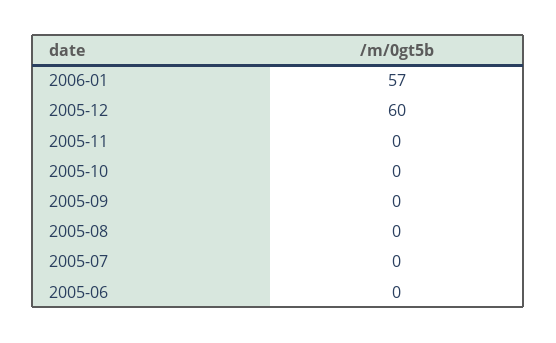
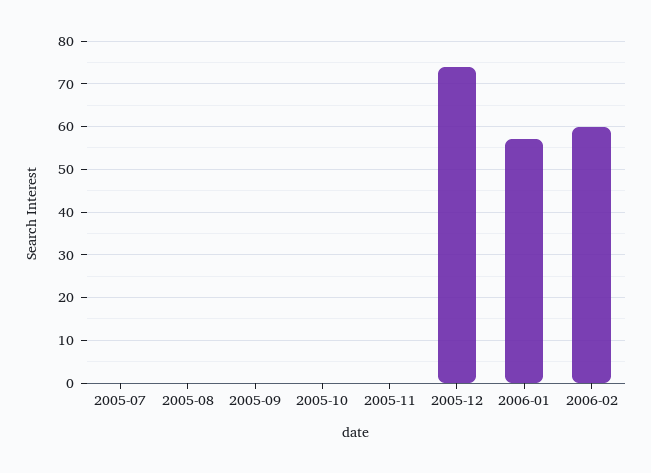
2005-12: 60 -> 75
2005-06: 0 -> none
2006-02: none -> 60

